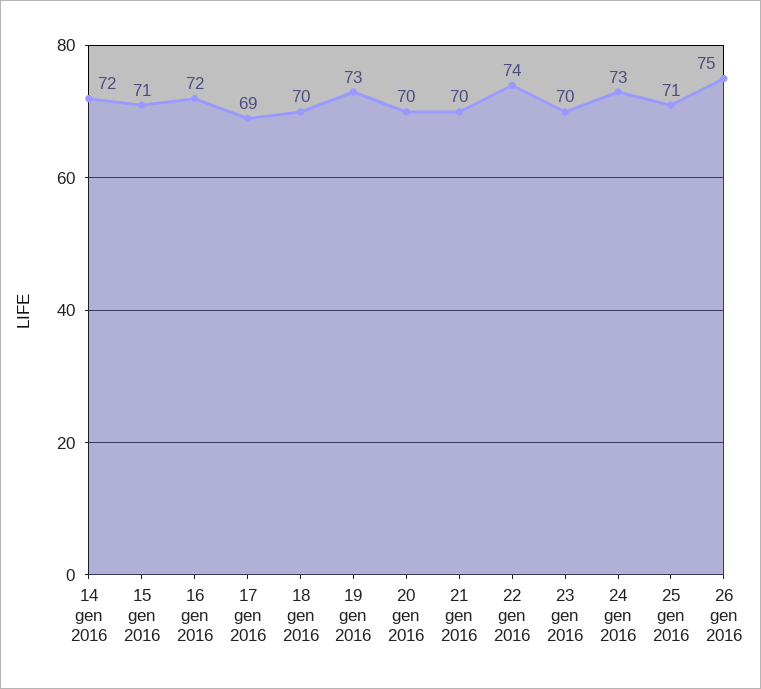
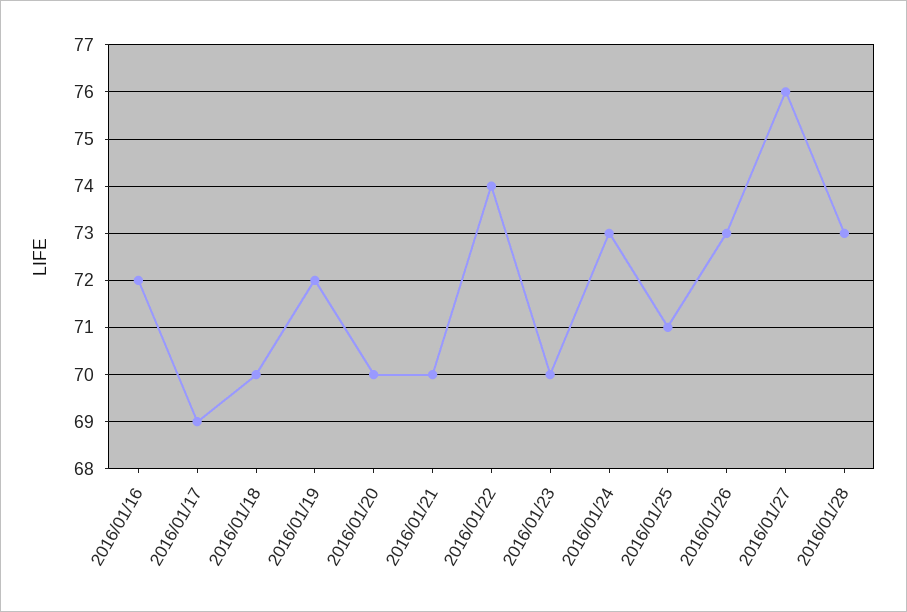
14 gen 2016: 72 -> none
15 gen 2016: 71 -> none
19 gen 2016: 73 -> 72
26 gen 2016: 75 -> 73
2016/01/27: none -> 76
2016/01/28: none -> 73

